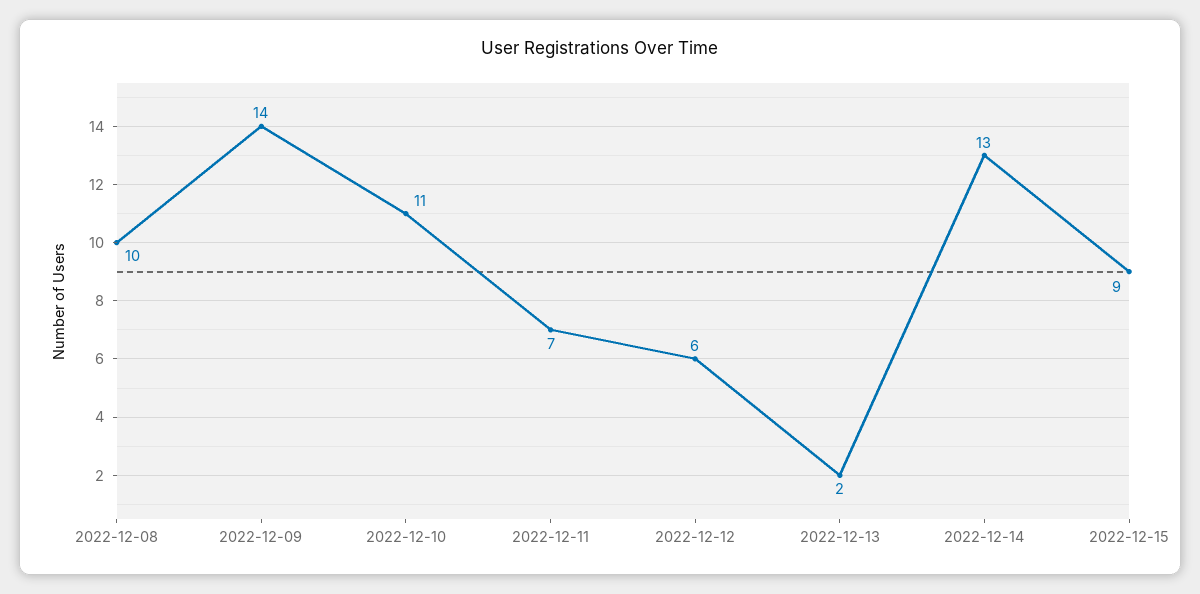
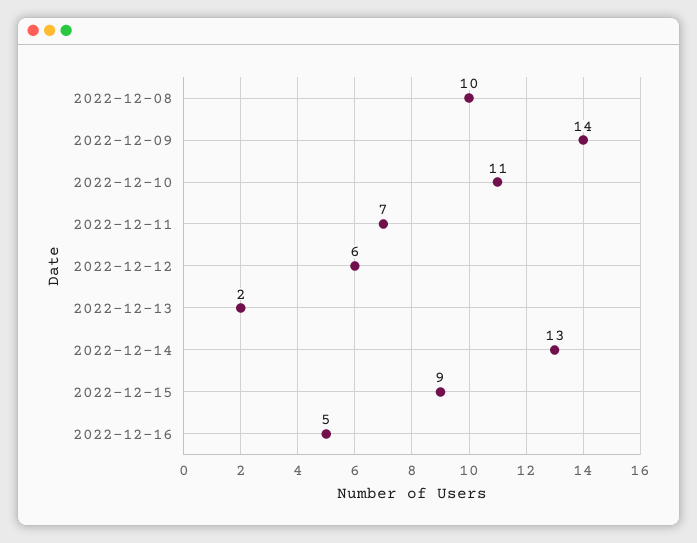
2022-12-16: none -> 5

